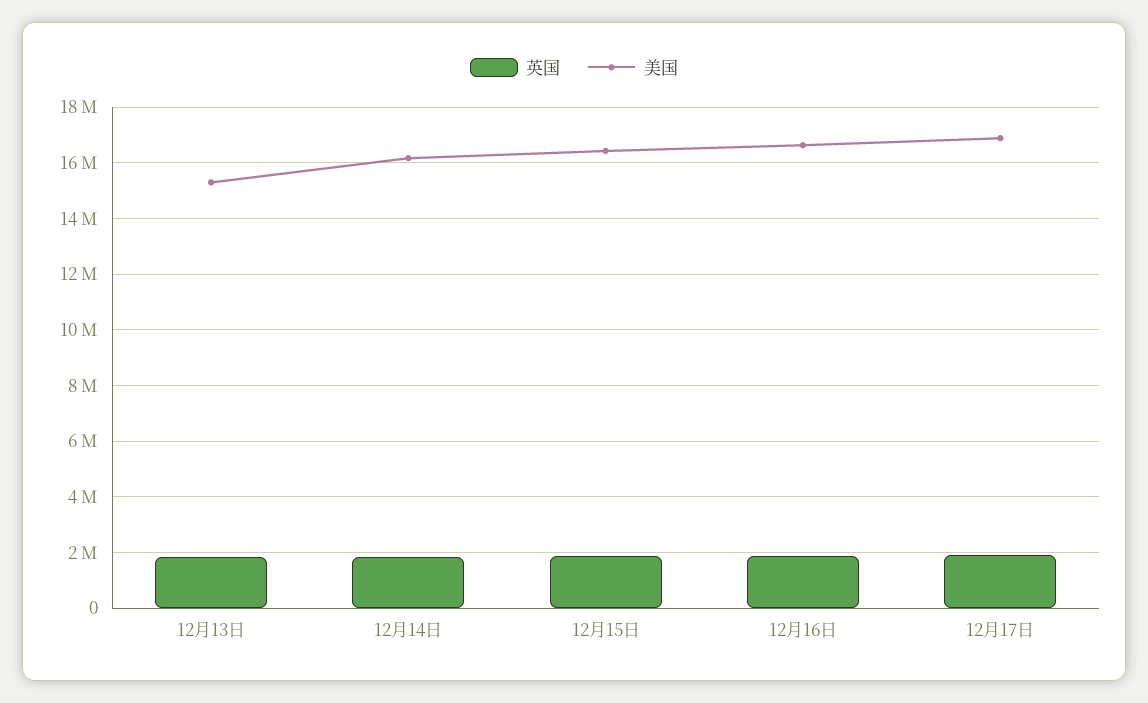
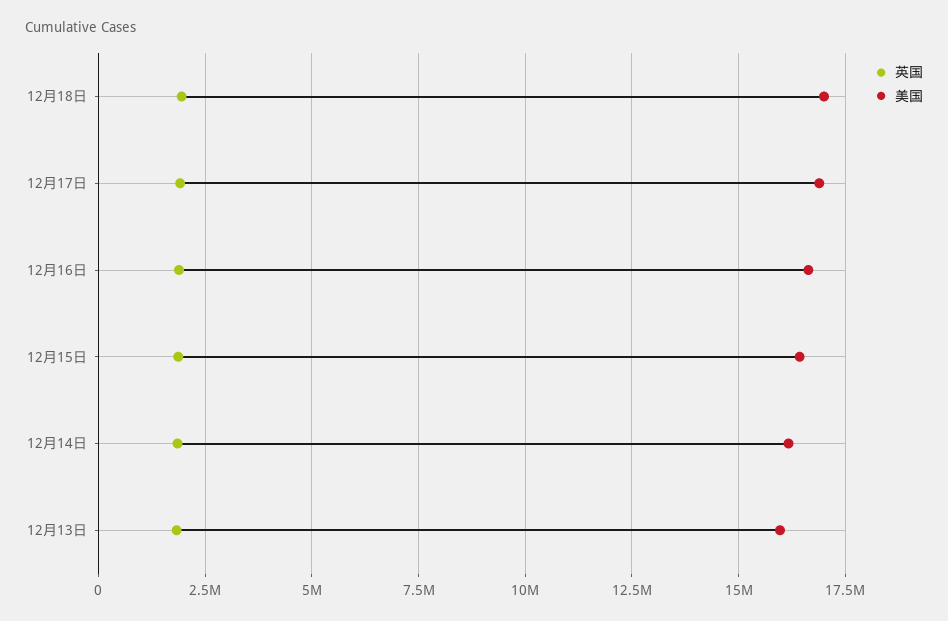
美国, 12月13日: 15250000 -> 16000000
英国, 12月18日: none -> 2000000
美国, 12月18日: none -> 17000000

